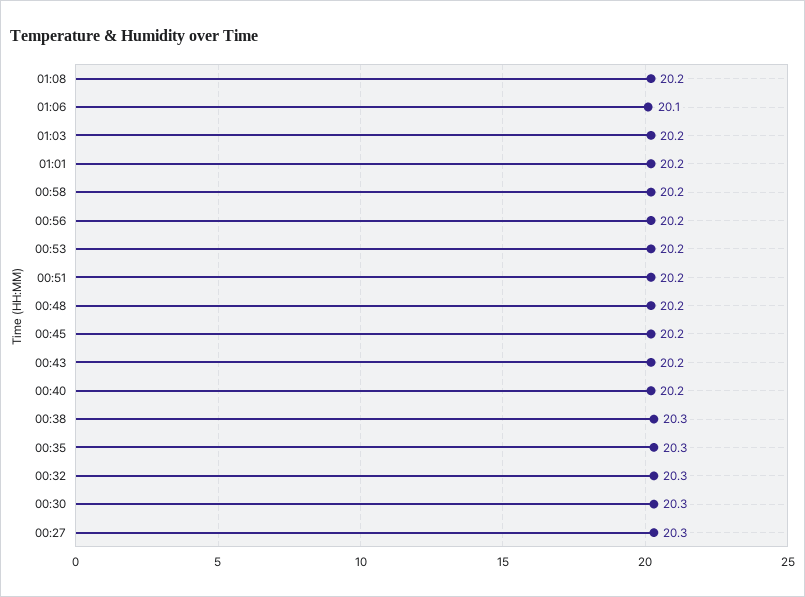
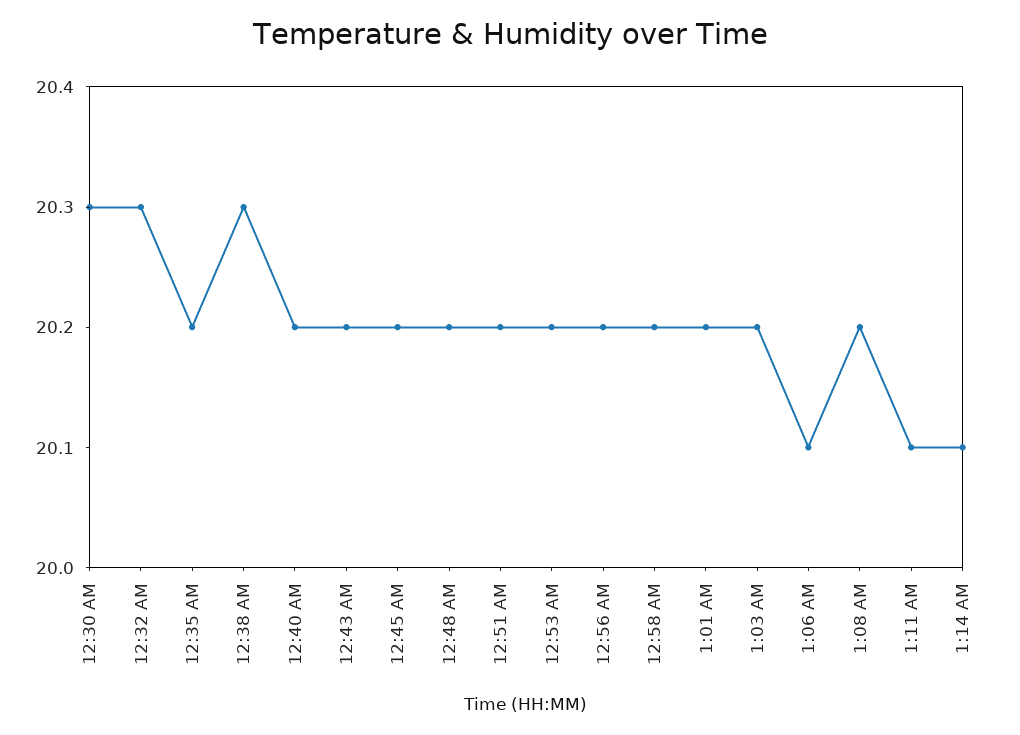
00:35: 20.3 -> 20.2
00:27: 20.3 -> none
1:11 AM: none -> 20.1
1:14 AM: none -> 20.1

